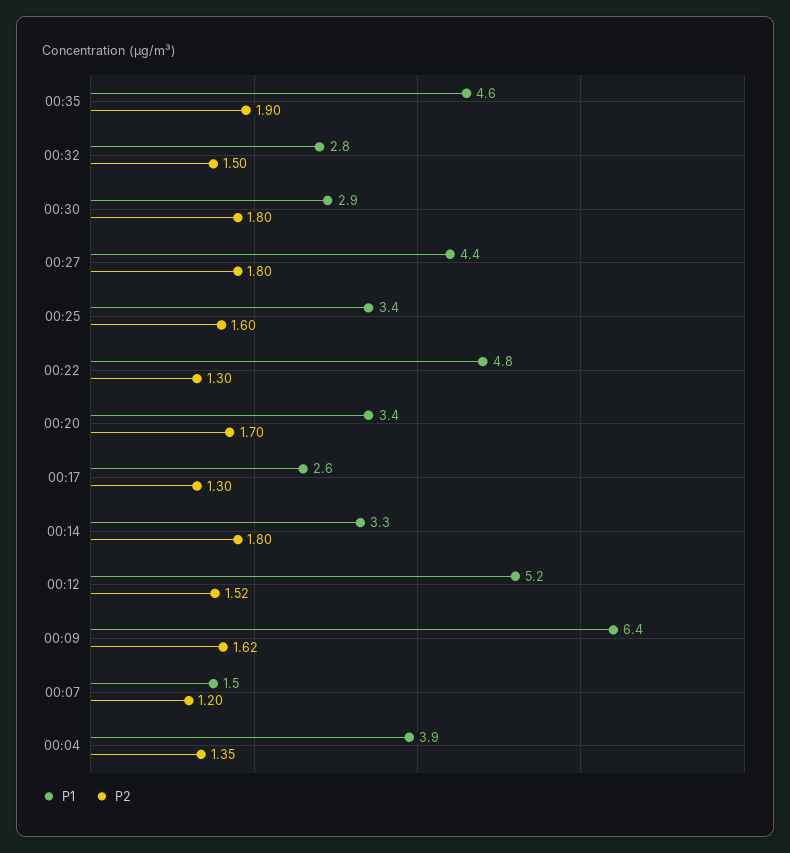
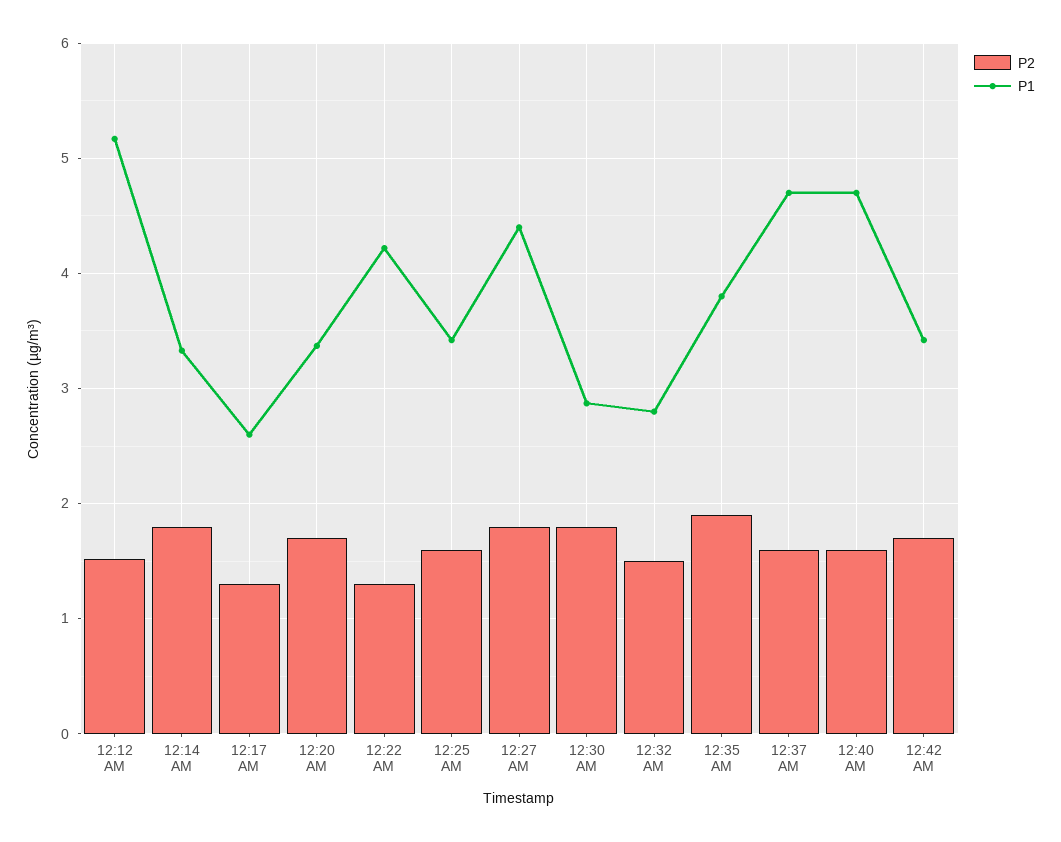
P1, 00:35: 4.6 -> 3.8
P1, 00:22: 4.8 -> 4.2
P1, 00:09: 6.4 -> none
P2, 00:09: 1.62 -> none
P1, 00:07: 1.5 -> none
P2, 00:07: 1.2 -> none
P1, 00:04: 3.9 -> none
P2, 00:04: 1.35 -> none
P2, 12:37 AM: none -> 1.6
P1, 12:37 AM: none -> 4.7
P2, 12:40 AM: none -> 1.6
P1, 12:40 AM: none -> 4.7
P2, 12:42 AM: none -> 1.7
P1, 12:42 AM: none -> 3.4

